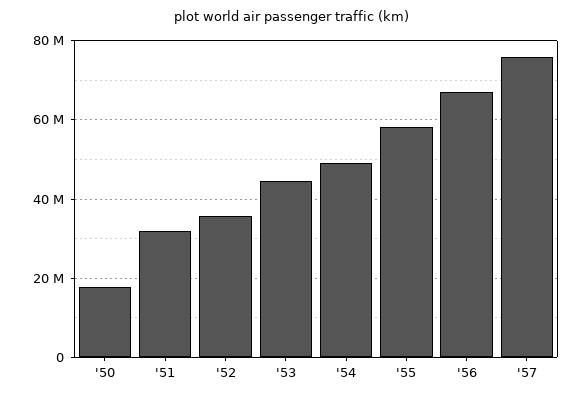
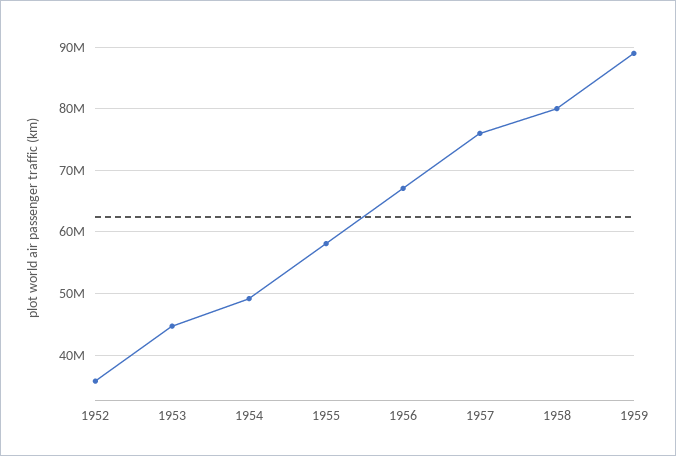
'50: 18000000 -> none
'51: 32000000 -> none
1958: none -> 80000000
1959: none -> 89000000

